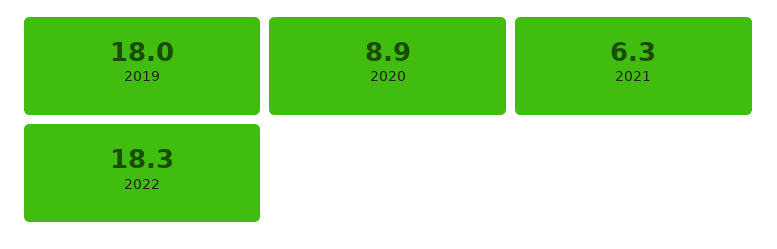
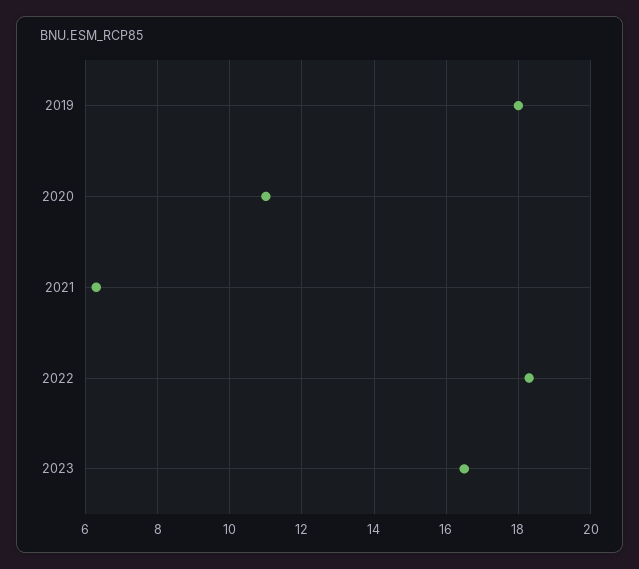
2020: 8.9 -> 11
2023: none -> 16.5

